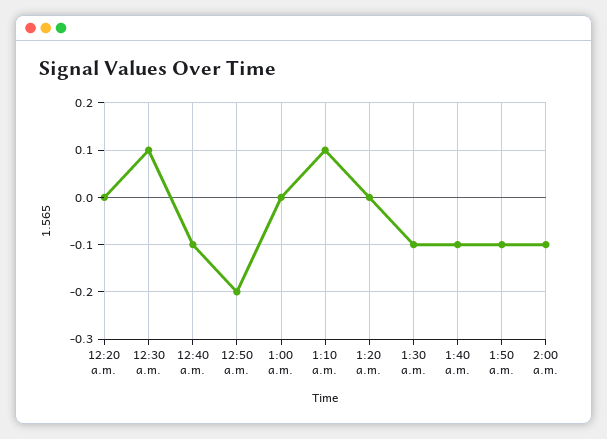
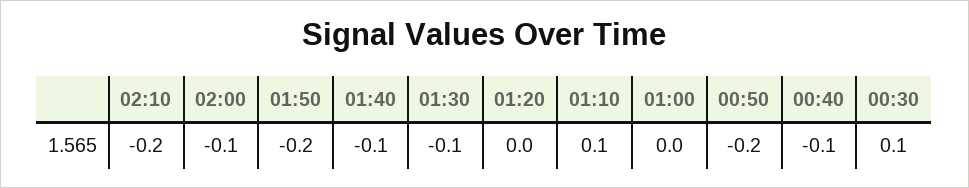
12:20 a.m.: 0 -> none
1:50 a.m.: -0.1 -> -0.2
02:10: none -> -0.2

